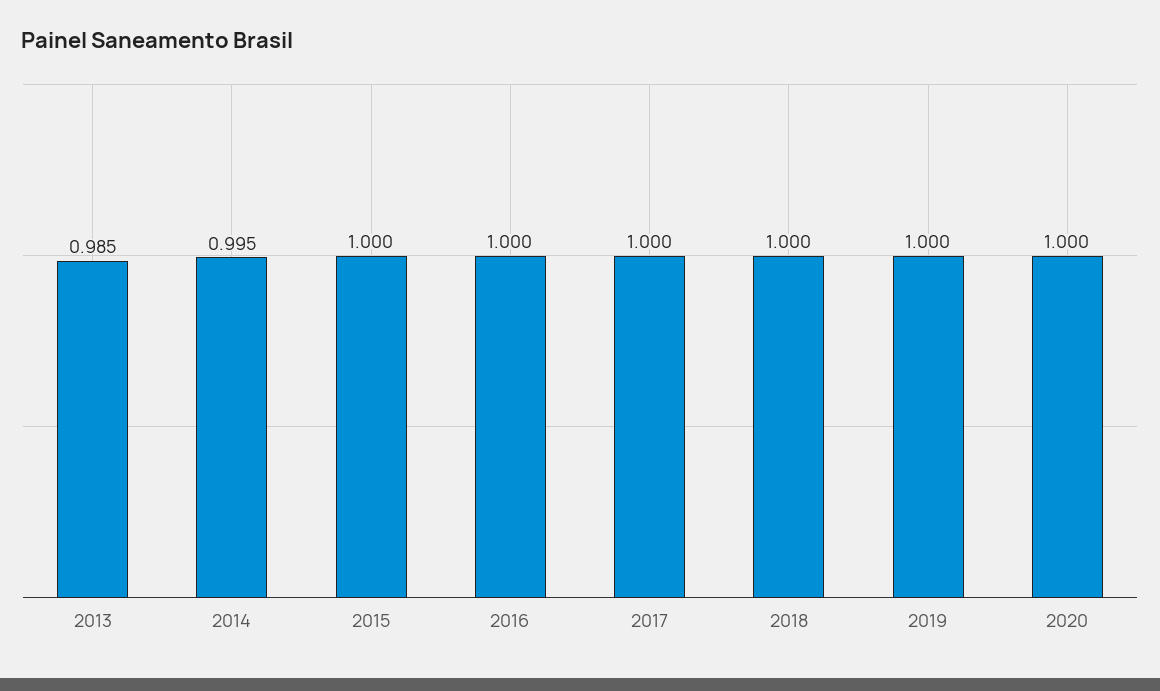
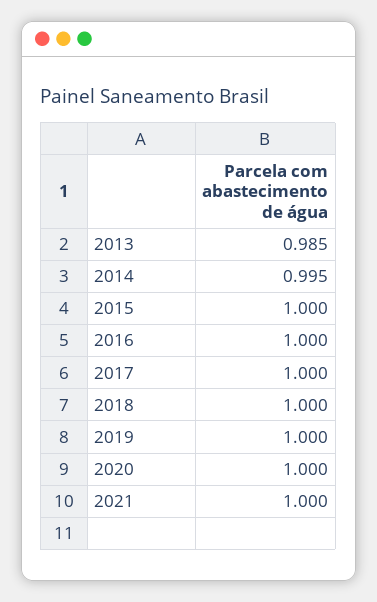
2021: none -> 1

